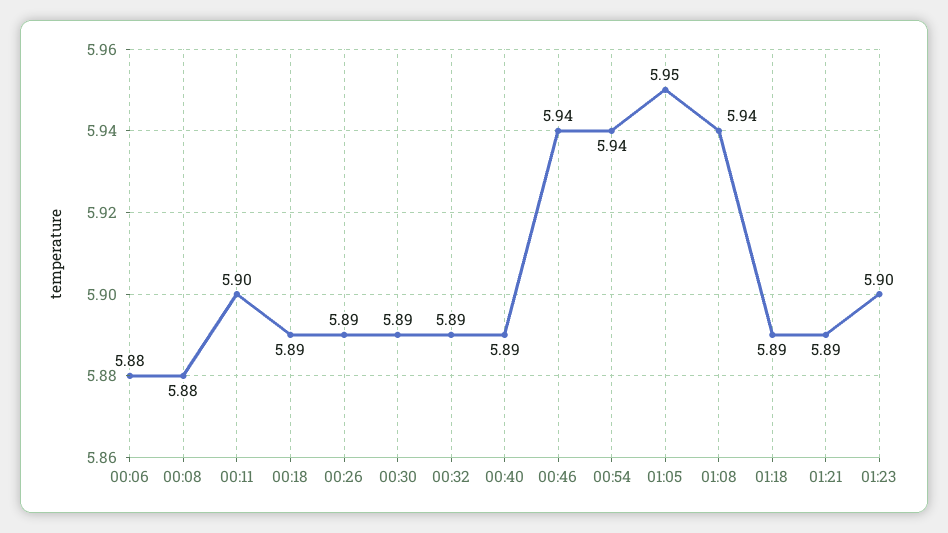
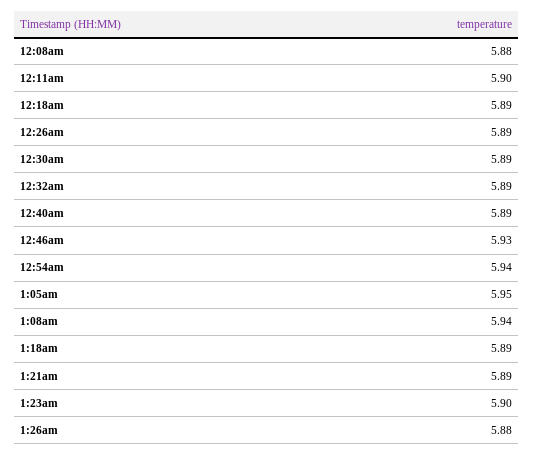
00:06: 5.88 -> none
00:46: 5.94 -> 5.93
1:26am: none -> 5.88

